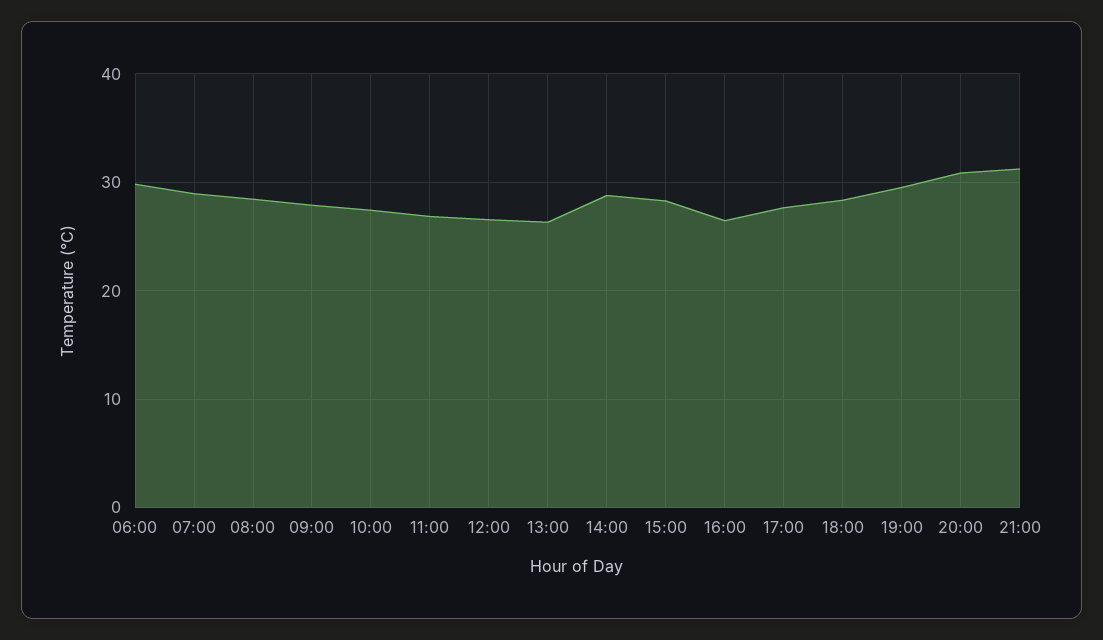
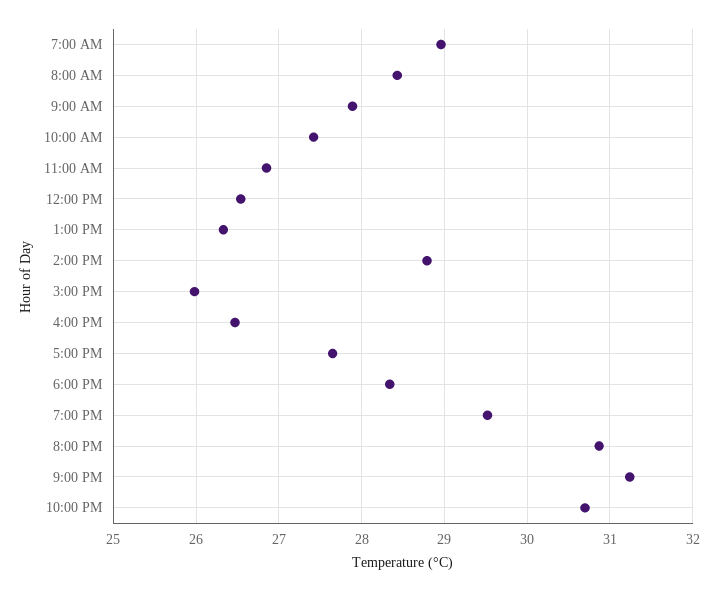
06:00: 30 -> none
15:00: 28 -> 26
10:00 PM: none -> 30.7

